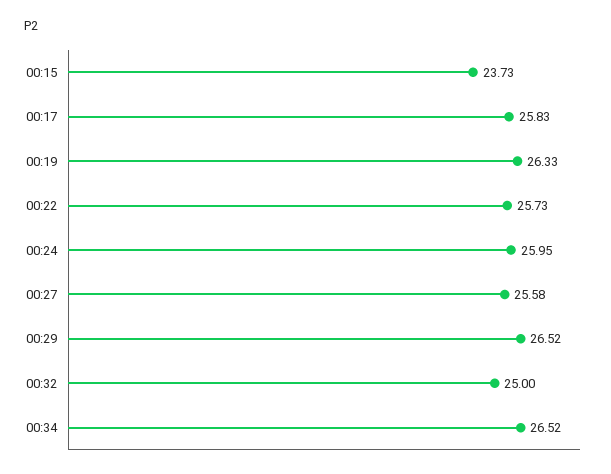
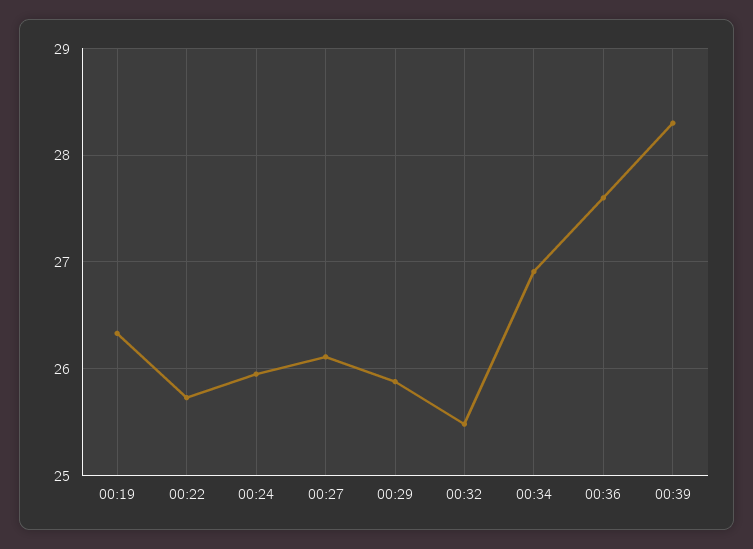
00:15: 23.73 -> none
00:17: 25.83 -> none
00:27: 25.58 -> 26.1
00:29: 26.52 -> 25.9
00:32: 25 -> 25.5
00:34: 26.52 -> 26.9
00:36: none -> 27.6
00:39: none -> 28.3

